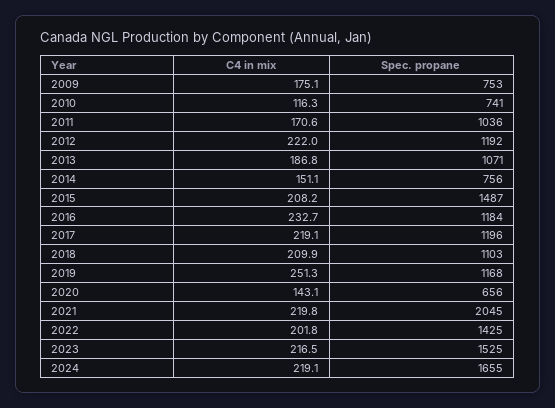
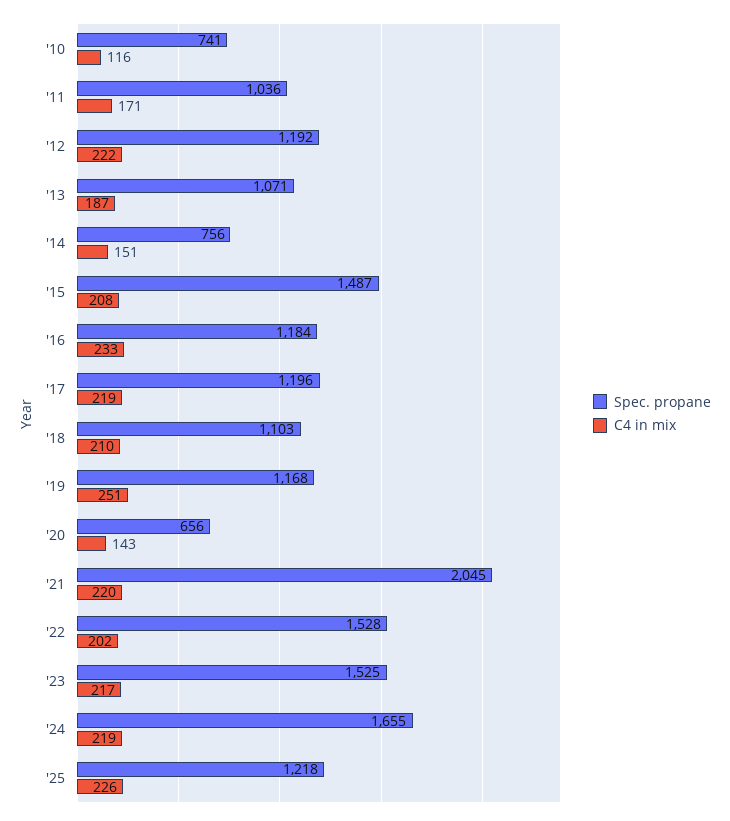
C4 in mix, 2009: 175.1 -> none
Spec. propane, 2009: 753 -> none
Spec. propane, 2022: 1425 -> 1528
Spec. propane, '25: none -> 1218
C4 in mix, '25: none -> 226

